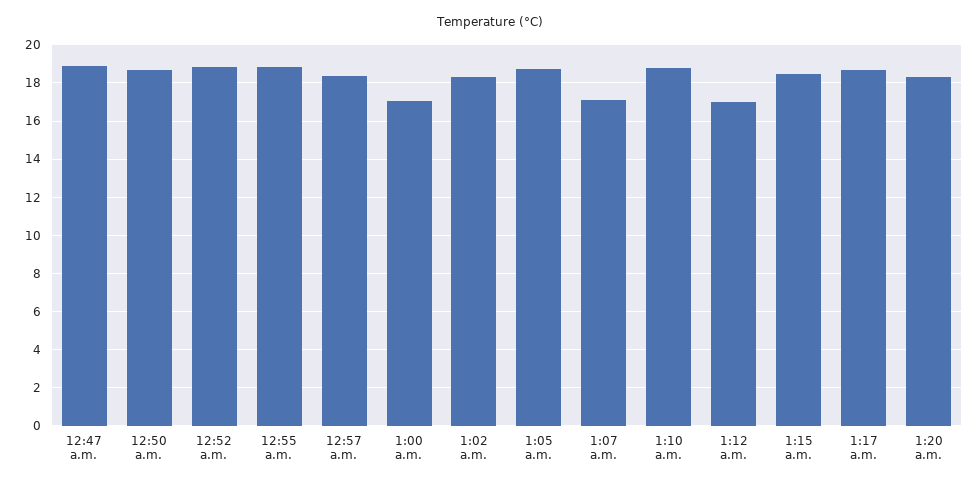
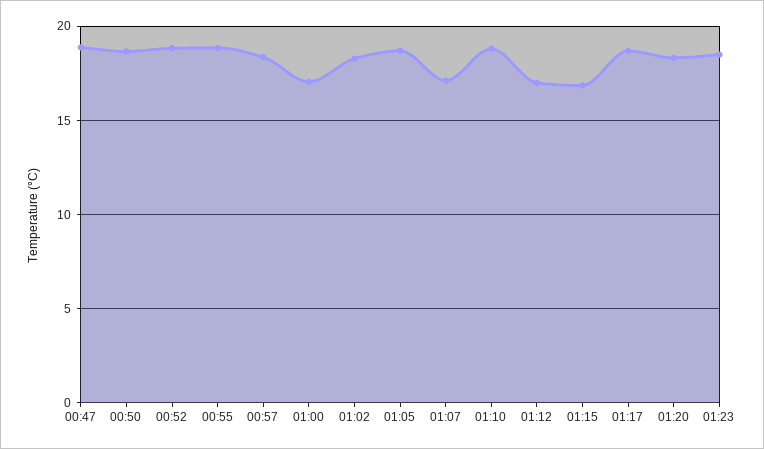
1:15 a.m.: 18.5 -> 17
01:23: none -> 18.5

